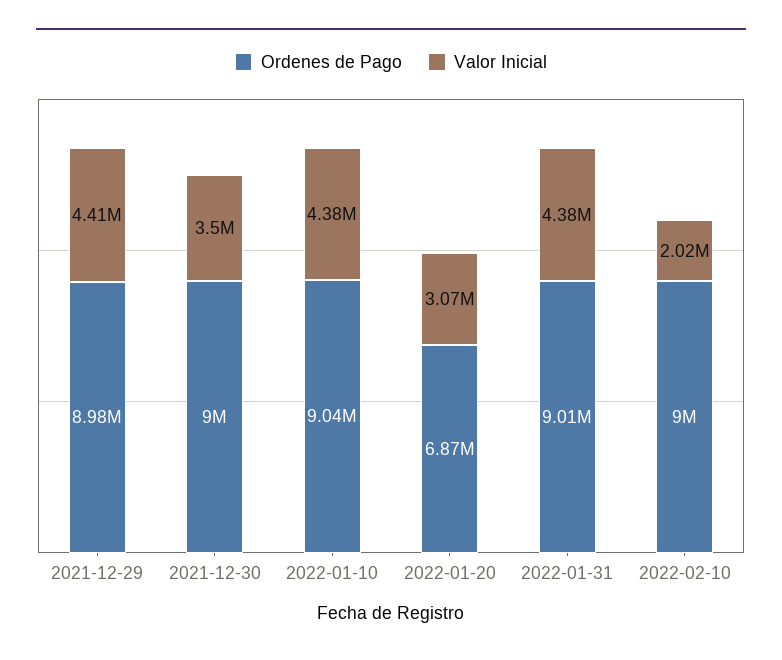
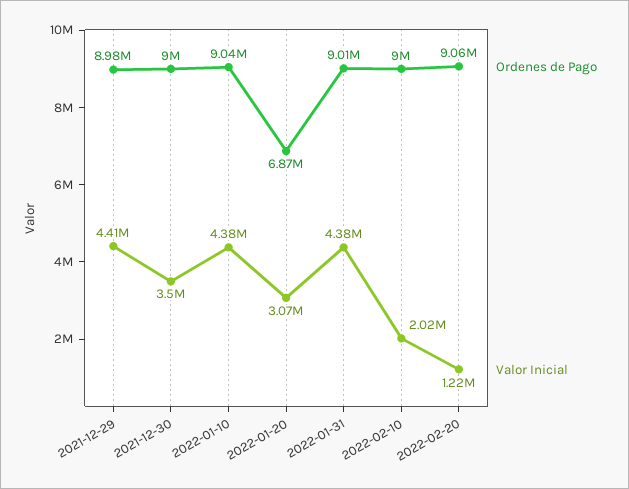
Ordenes de Pago, 2022-02-20: none -> 9060000
Valor Inicial, 2022-02-20: none -> 1220000

